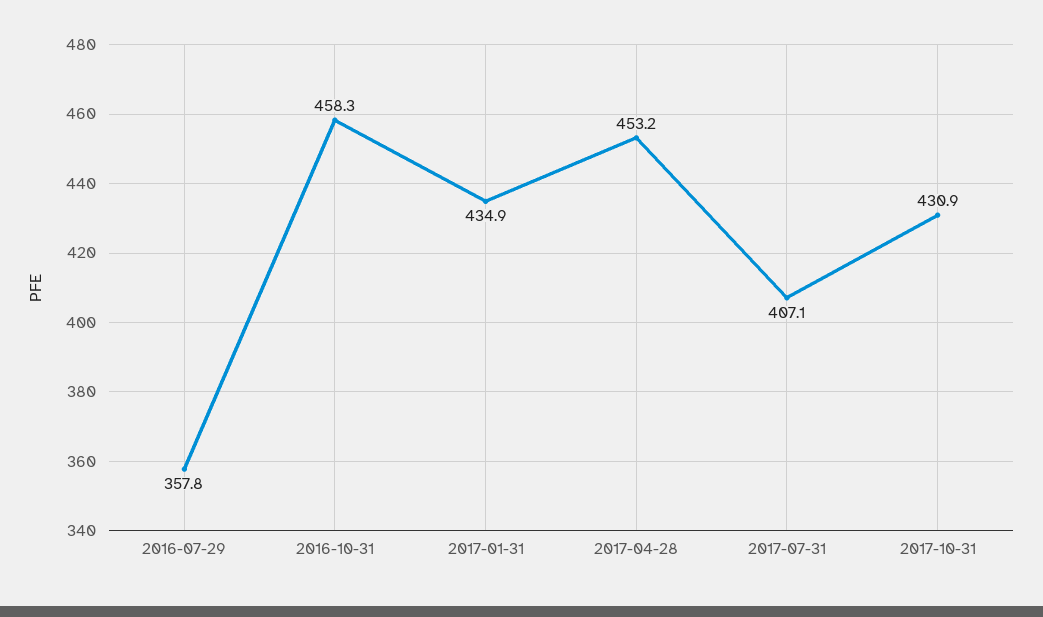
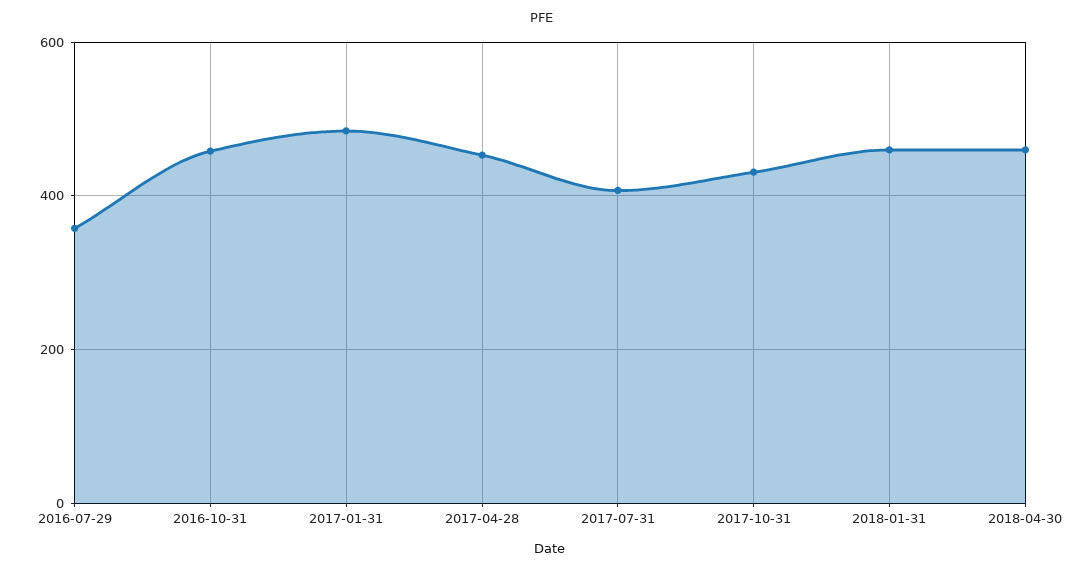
2017-01-31: 434.9 -> 480
2018-01-31: none -> 460
2018-04-30: none -> 460

